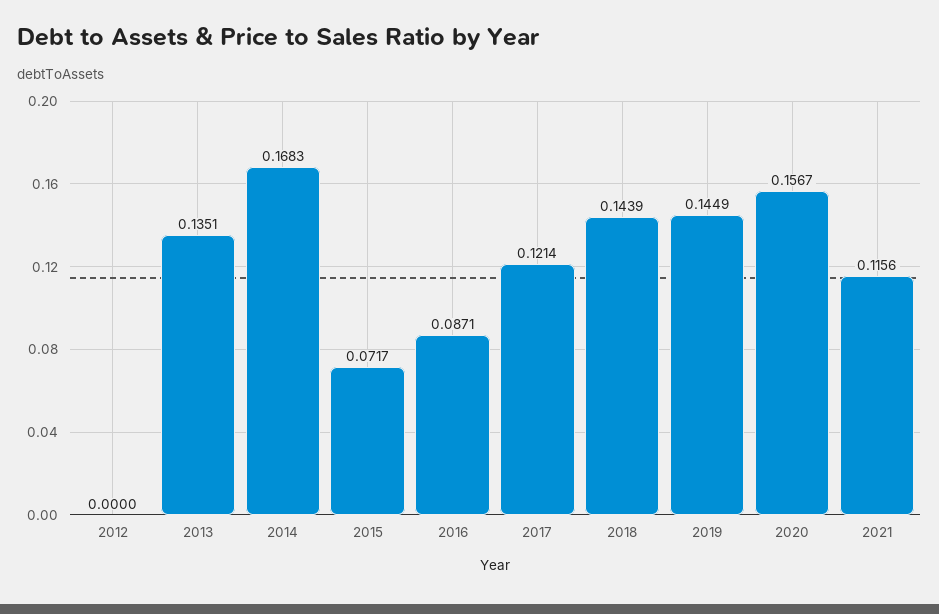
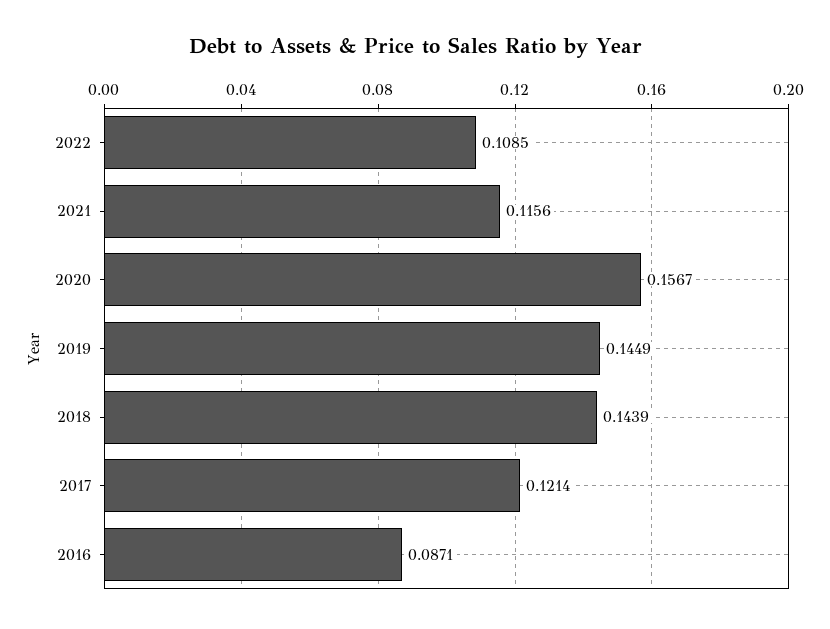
2012: 0 -> none
2013: 0.1351 -> none
2014: 0.1683 -> none
2015: 0.0717 -> none
2022: none -> 0.1085

